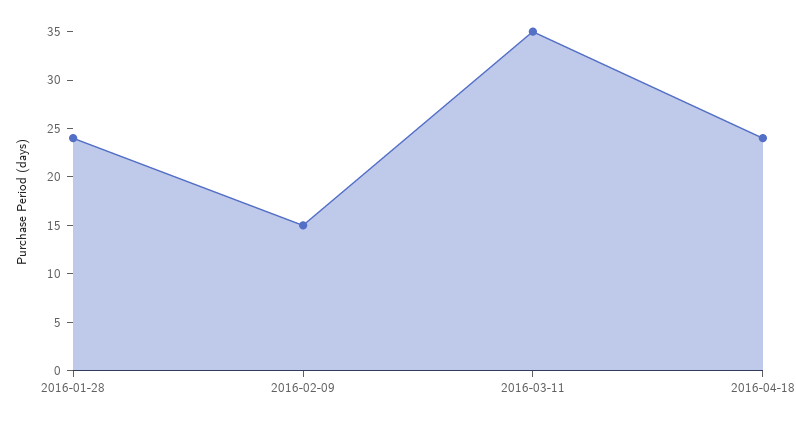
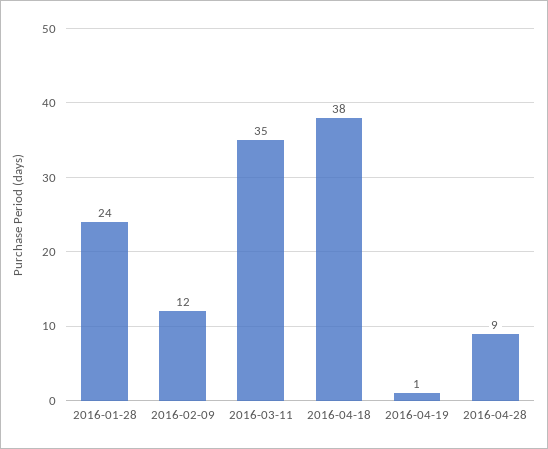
2016-02-09: 15 -> 12
2016-04-18: 24 -> 38
2016-04-19: none -> 1
2016-04-28: none -> 9

